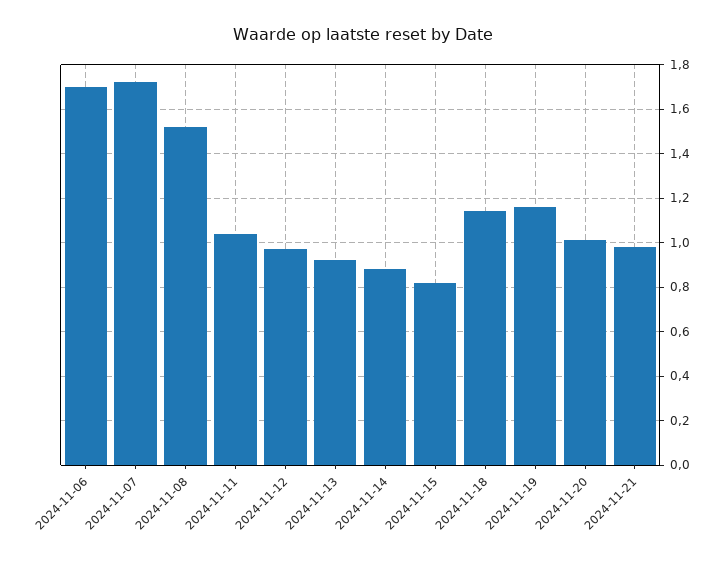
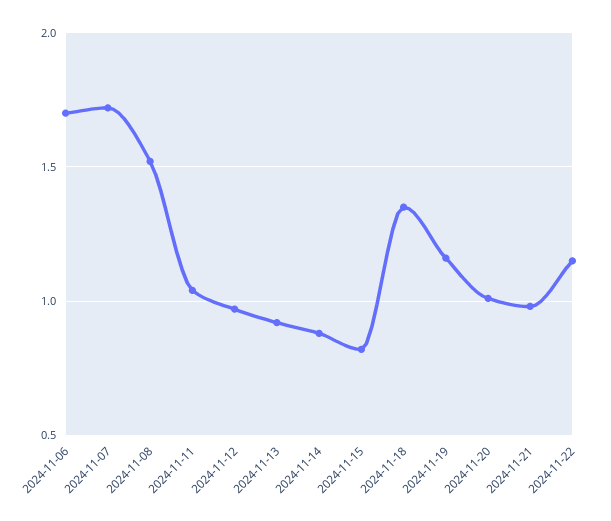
2024-11-18: 1.15 -> 1.35
2024-11-22: none -> 1.15

